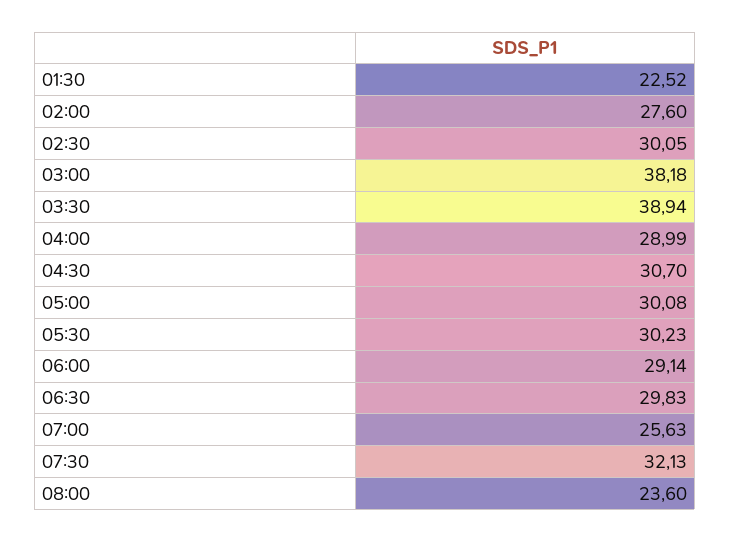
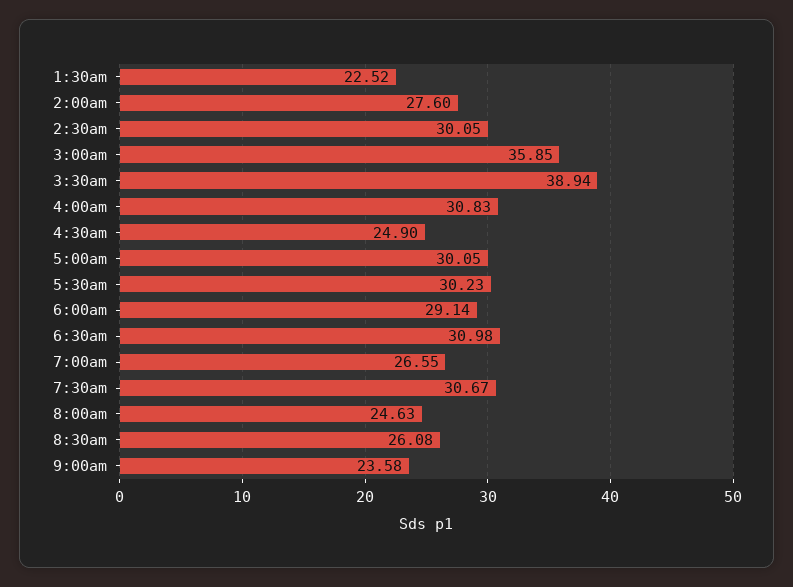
03:00: 38.18 -> 35.85
04:00: 28.99 -> 30.83
04:30: 30.7 -> 24.9
05:00: 30.08 -> 30.05
06:30: 29.83 -> 30.98
07:00: 25.63 -> 26.55
07:30: 32.13 -> 30.67
08:00: 23.6 -> 24.63
8:30am: none -> 26.08
9:00am: none -> 23.58

